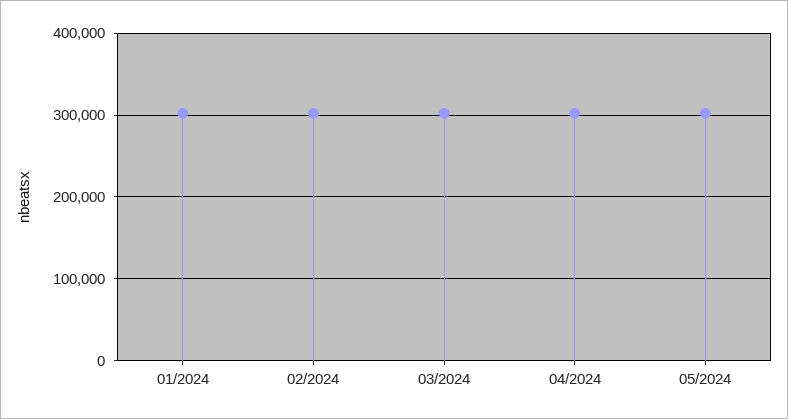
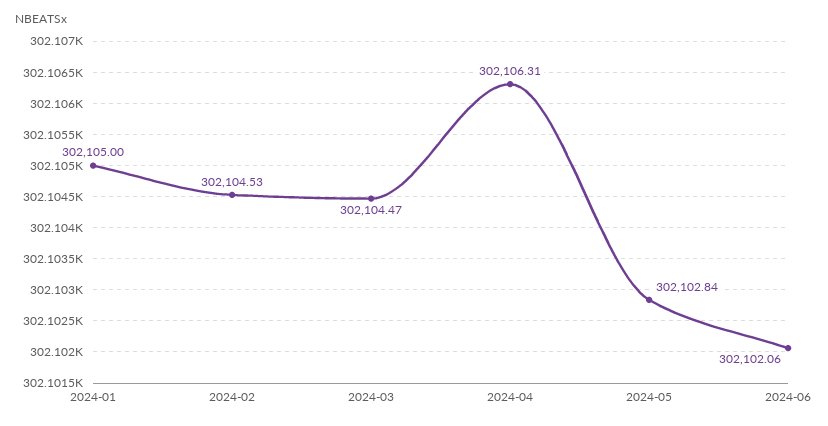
2024-06: none -> 302102.06

